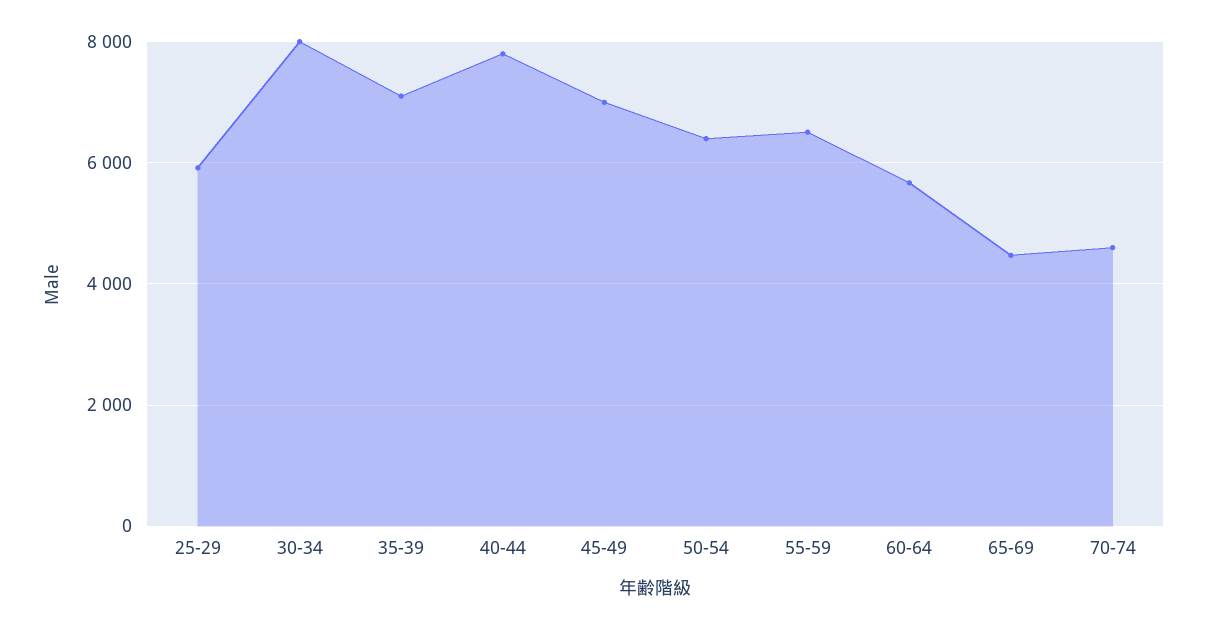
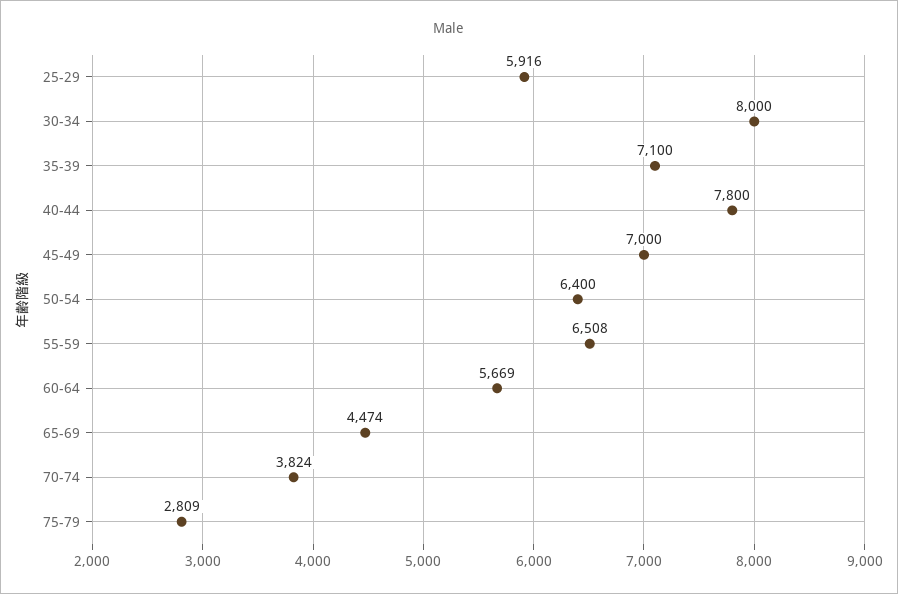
70-74: 4600 -> 3824
75-79: none -> 2809

